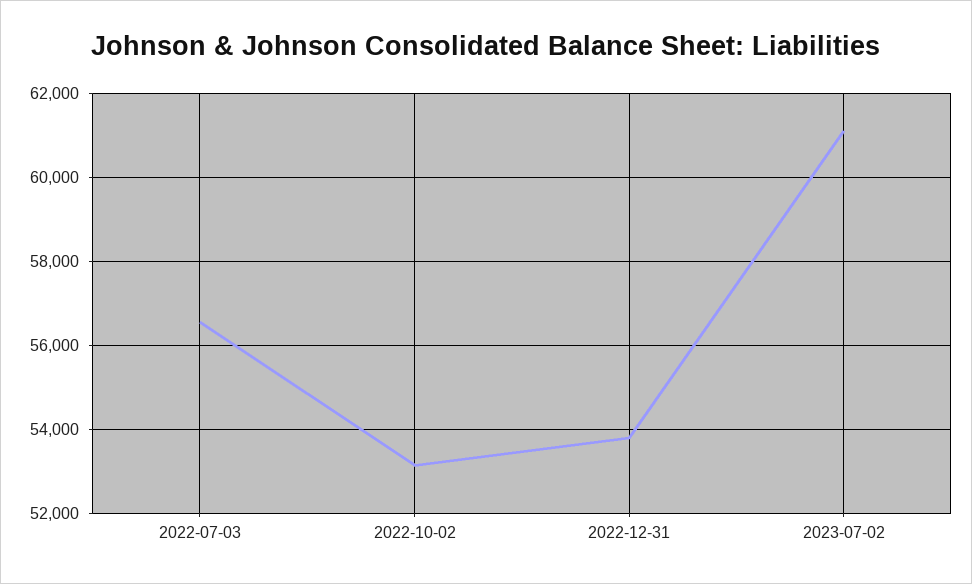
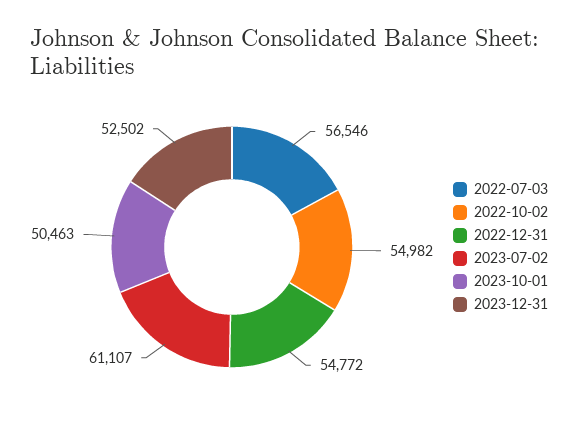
2022-10-02: 53200 -> 54982
2022-12-31: 53800 -> 54772
2023-10-01: none -> 50463
2023-12-31: none -> 52502

